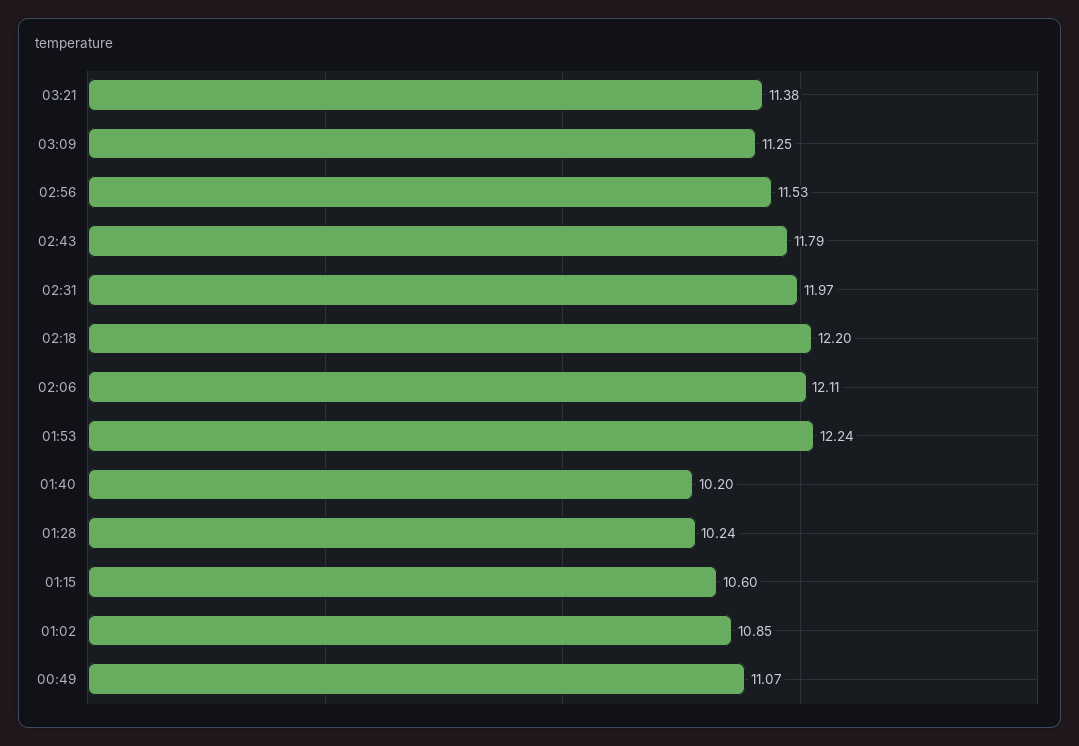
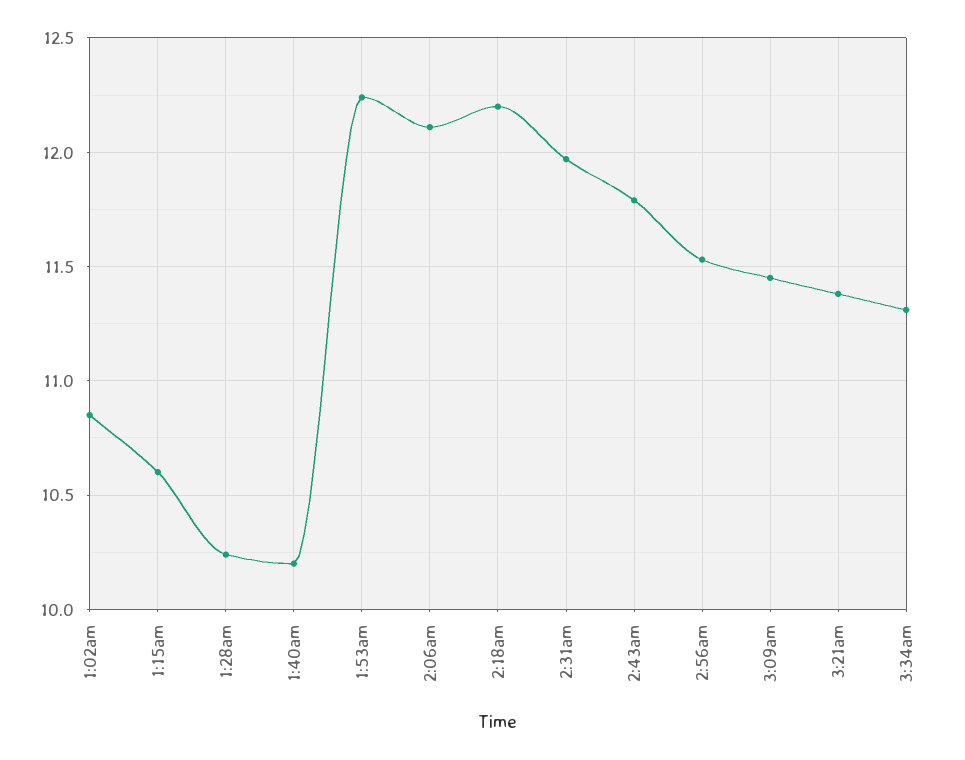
03:09: 11.25 -> 11.45
00:49: 11.07 -> none
3:34am: none -> 11.3

